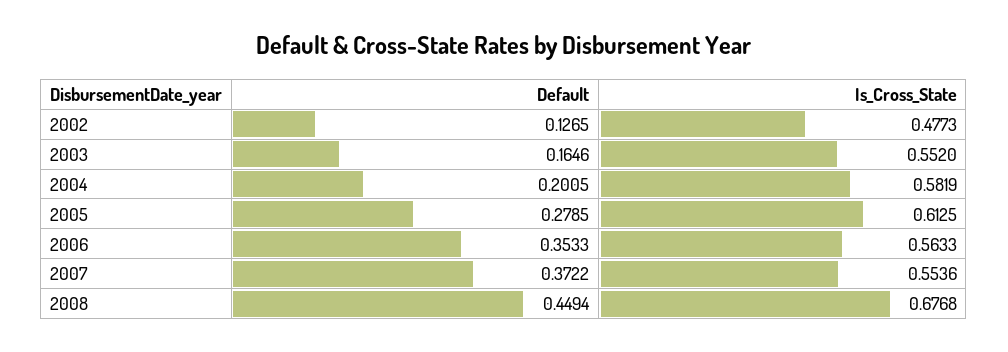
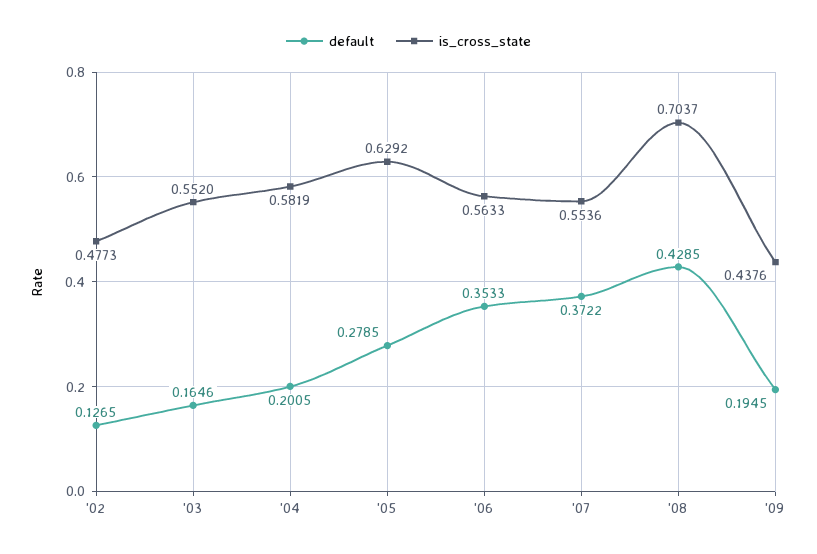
Is_Cross_State, 2005: 0.6125 -> 0.6292
Default, 2008: 0.4494 -> 0.4285
Is_Cross_State, 2008: 0.6768 -> 0.7037
Default, '09: none -> 0.1945
Is_Cross_State, '09: none -> 0.4376

